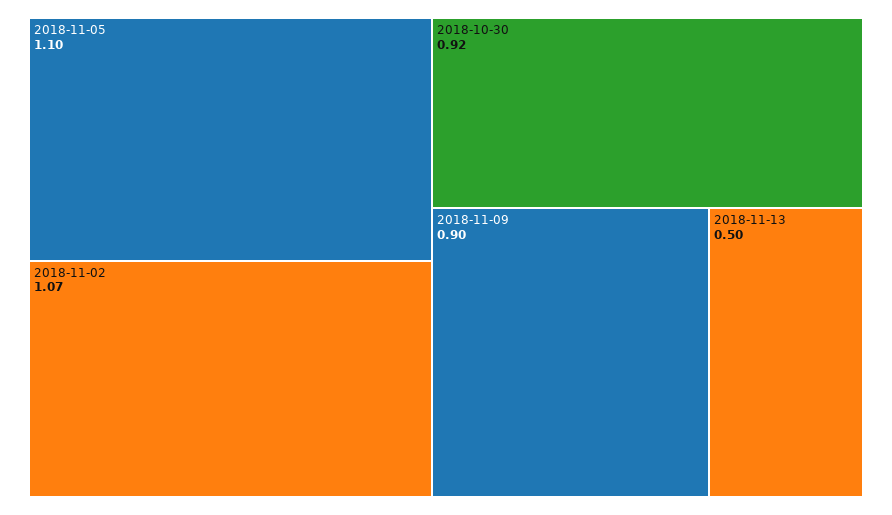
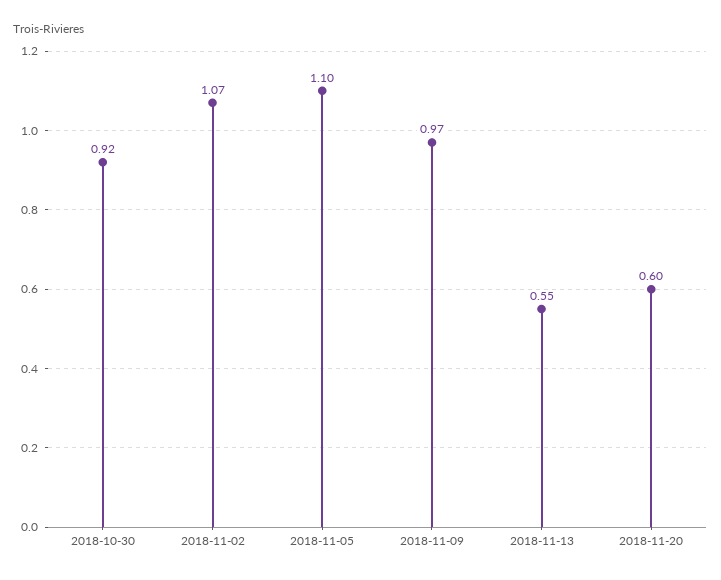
2018-11-09: 0.9 -> 0.97
2018-11-13: 0.5 -> 0.55
2018-11-20: none -> 0.6

